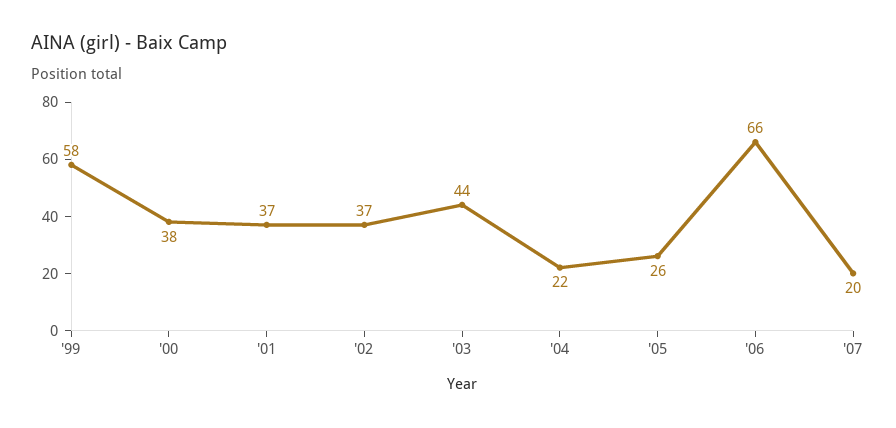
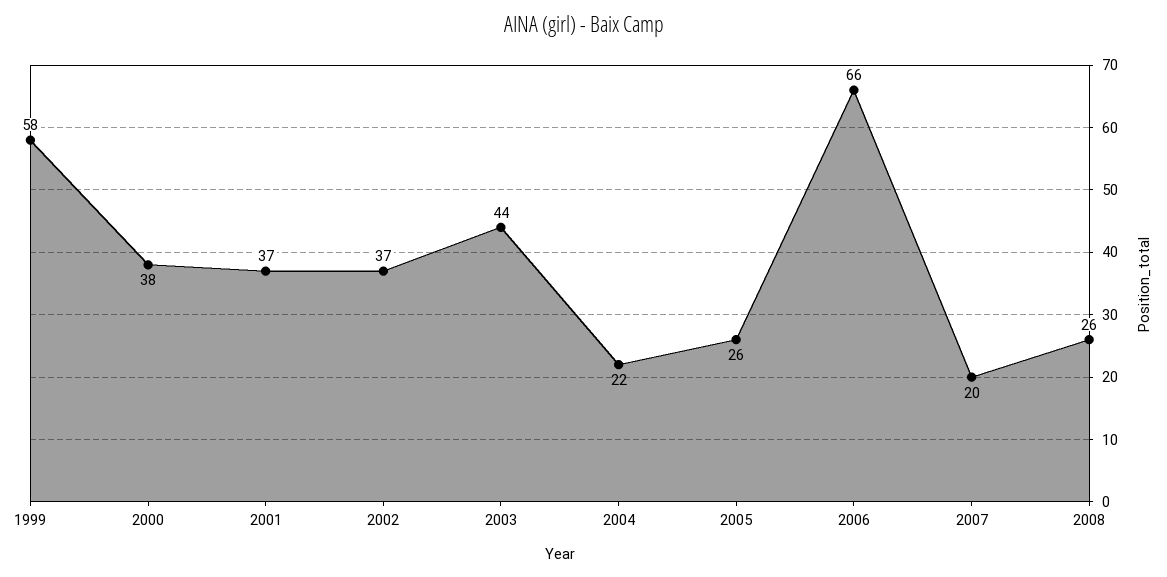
2008: none -> 26

